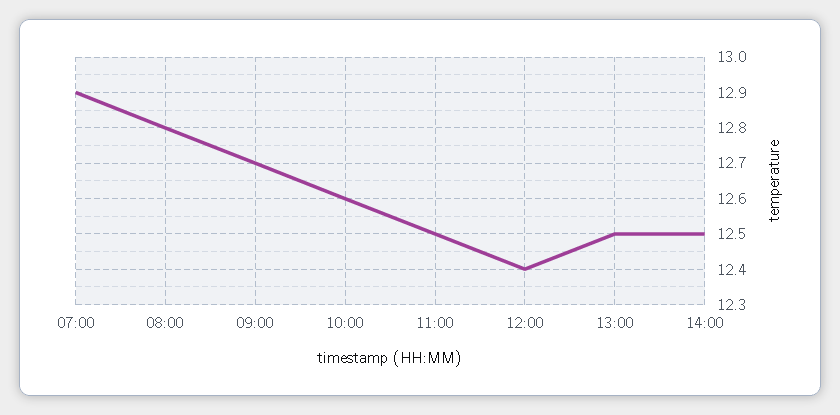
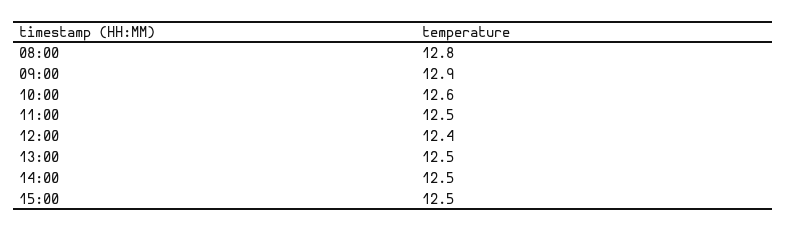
07:00: 12.9 -> none
09:00: 12.7 -> 12.9
15:00: none -> 12.5

